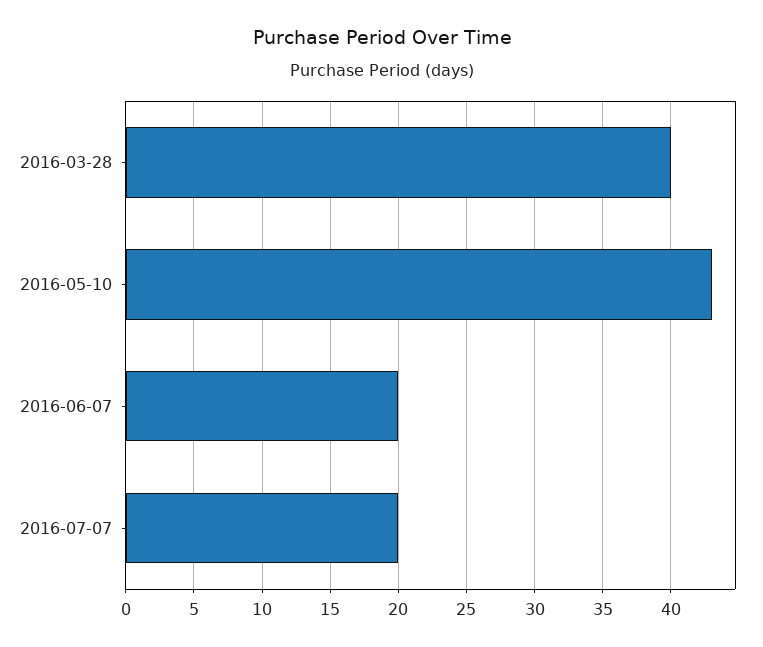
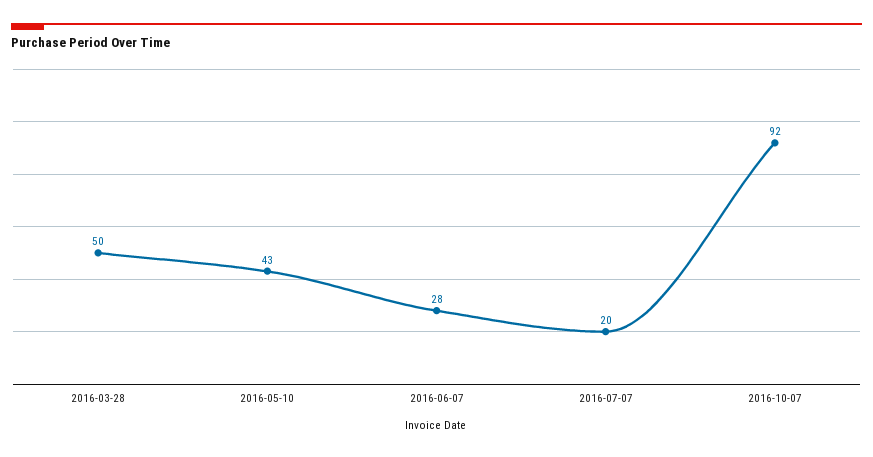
2016-03-28: 40 -> 50
2016-06-07: 20 -> 28
2016-10-07: none -> 92

